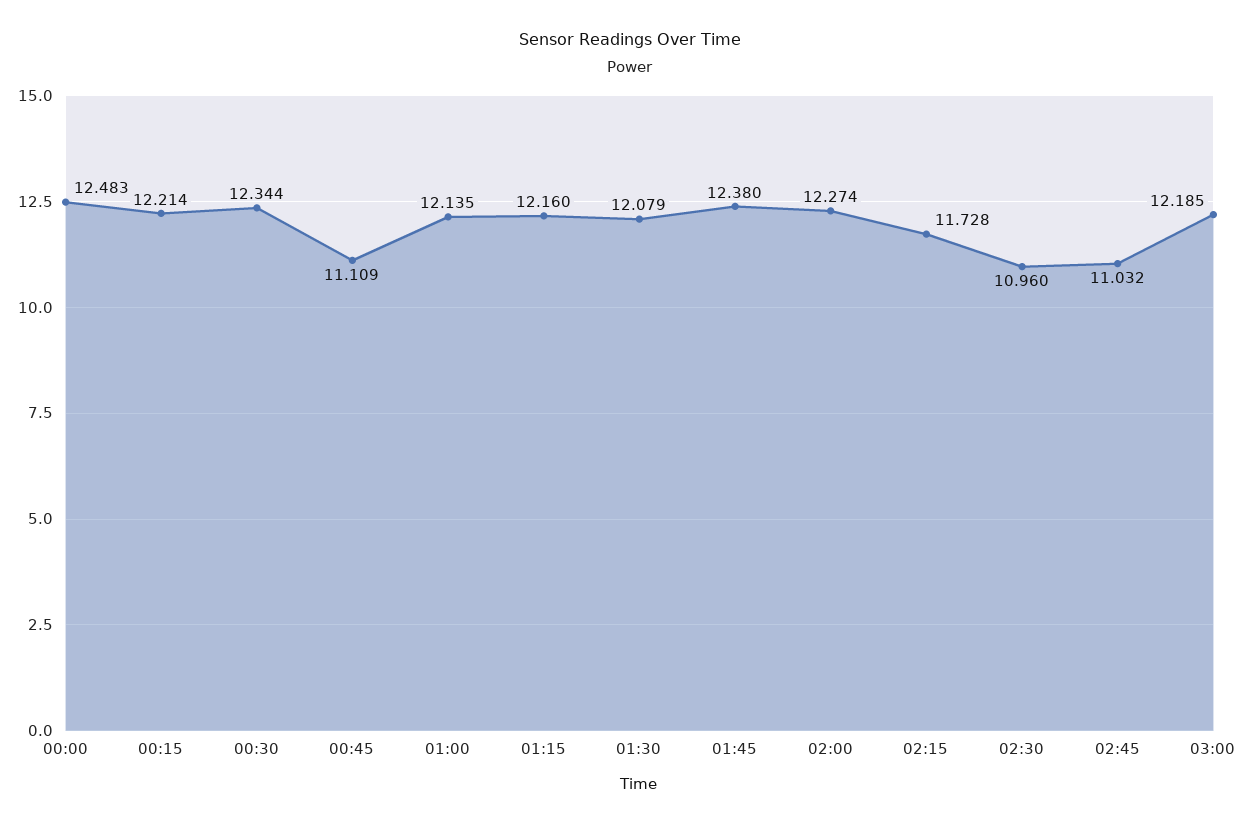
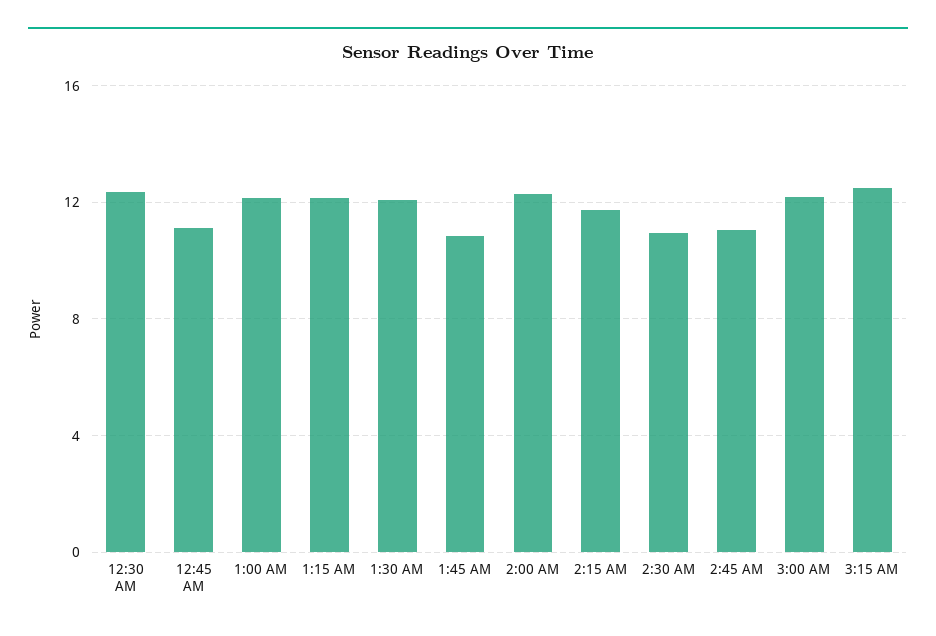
00:00: 12.483 -> none
00:15: 12.214 -> none
01:45: 12.38 -> 11
3:15 AM: none -> 12.5

